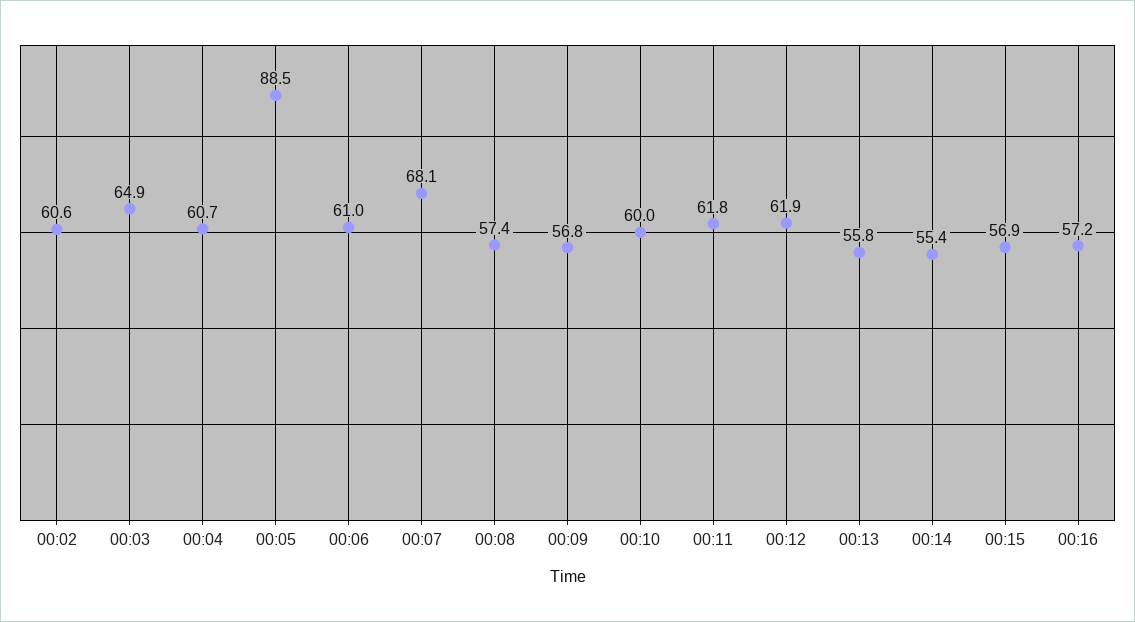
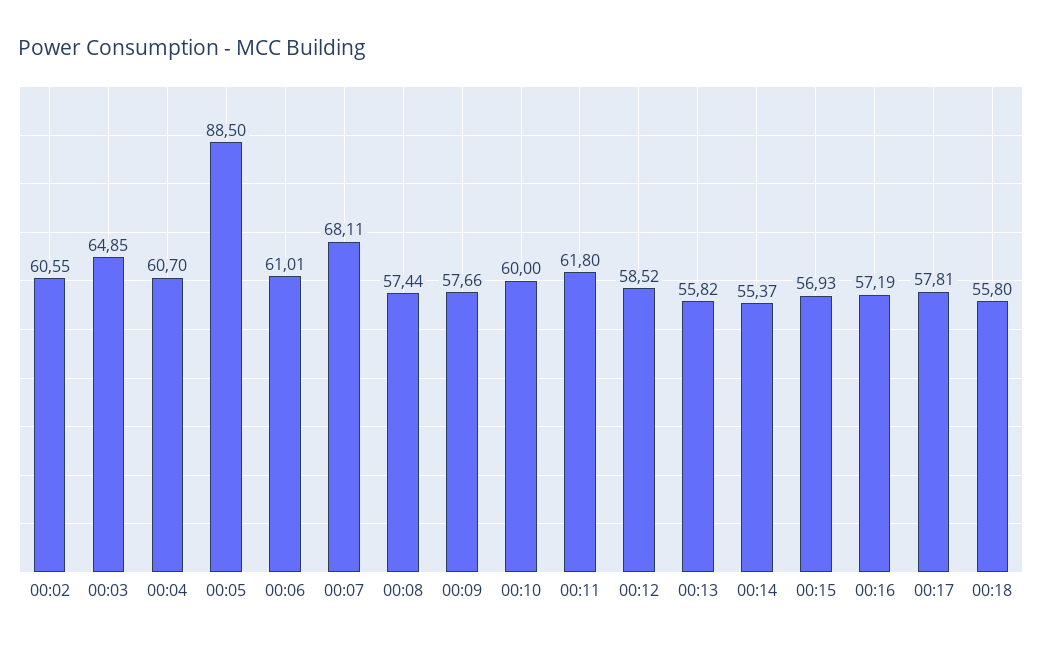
00:09: 56.8 -> 57.66
00:12: 61.9 -> 58.52
00:17: none -> 57.81
00:18: none -> 55.8

